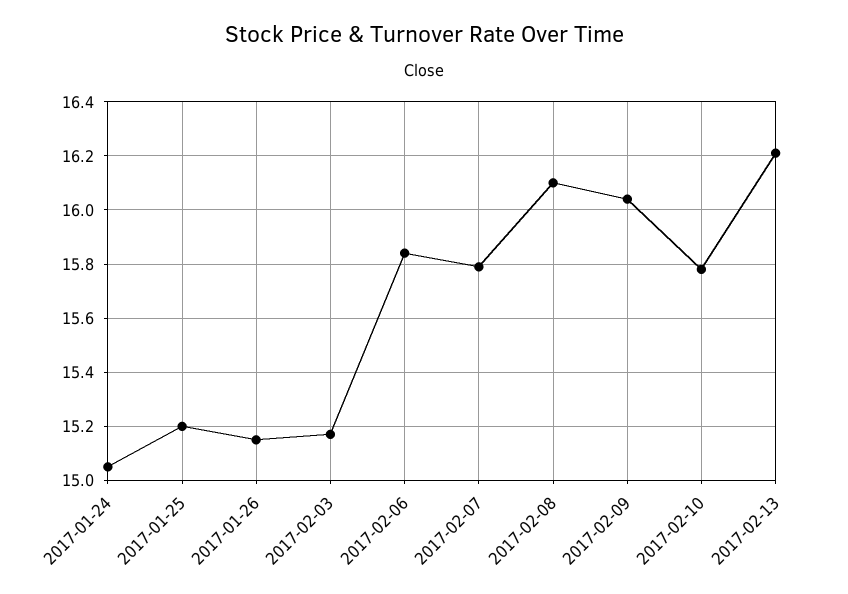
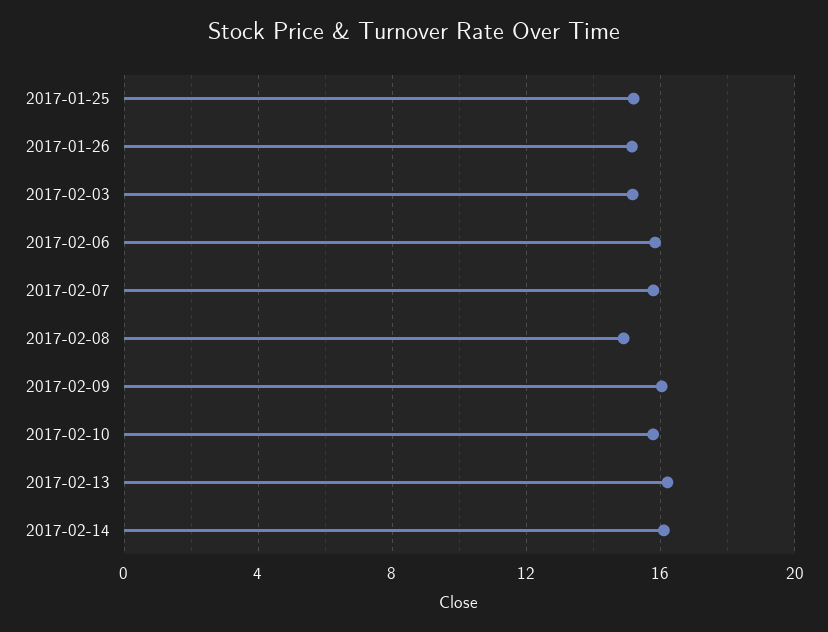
2017-01-24: 15.05 -> none
2017-02-08: 16.1 -> 15
2017-02-14: none -> 16

